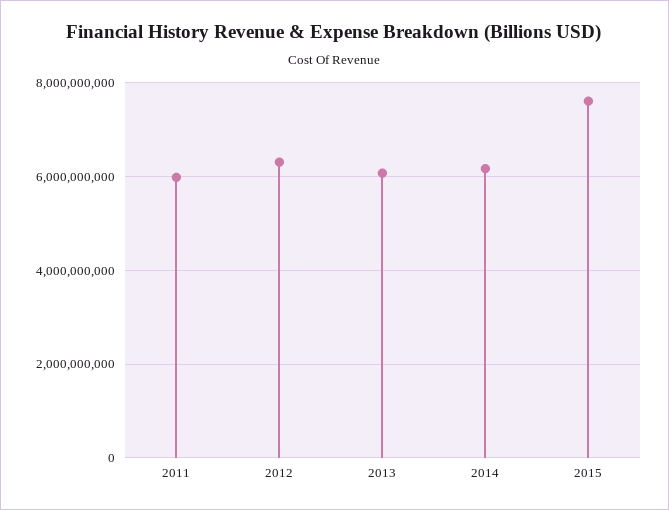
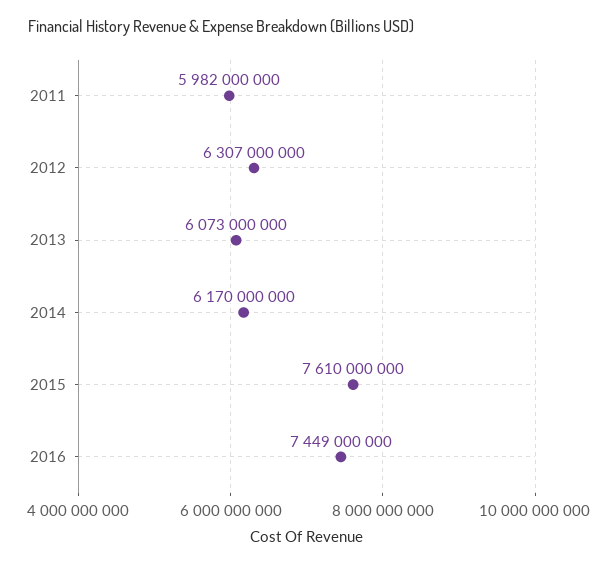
2016: none -> 7449000000

